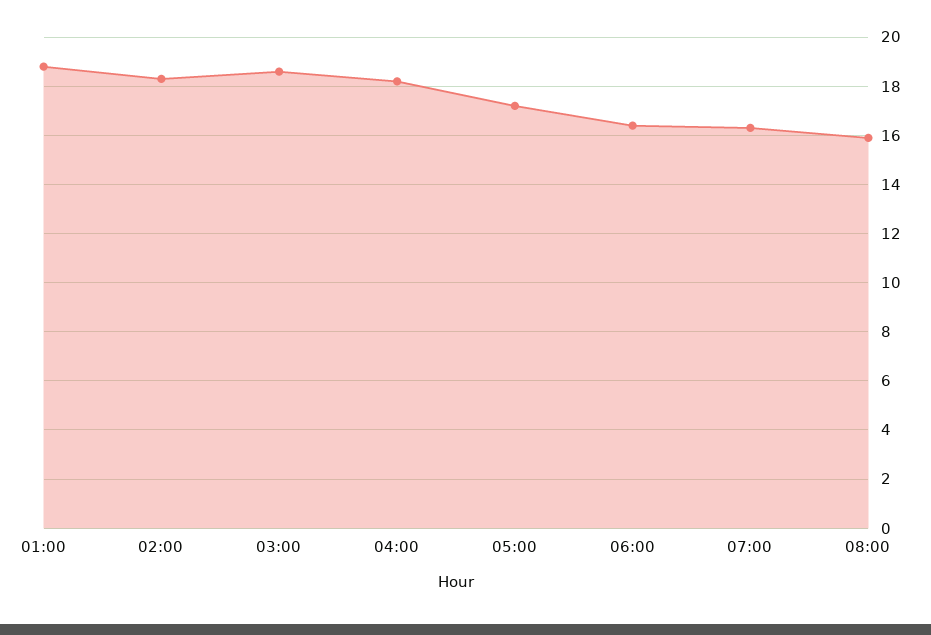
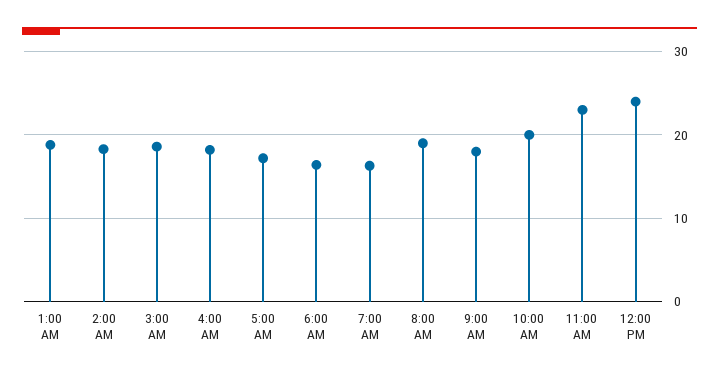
08:00: 16 -> 19
9:00 AM: none -> 18
10:00 AM: none -> 20
11:00 AM: none -> 23
12:00 PM: none -> 24

